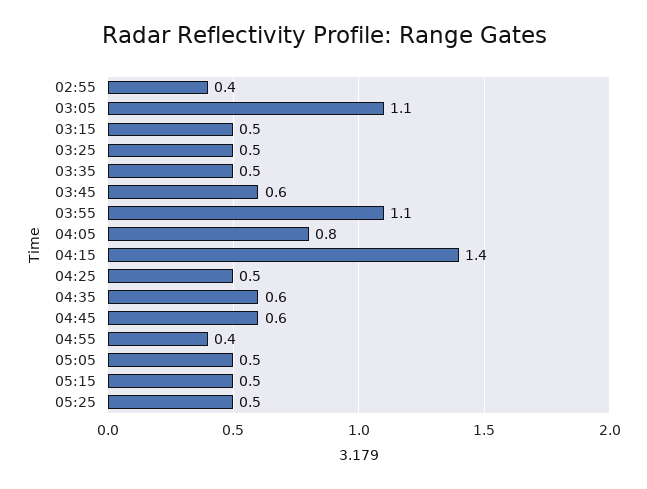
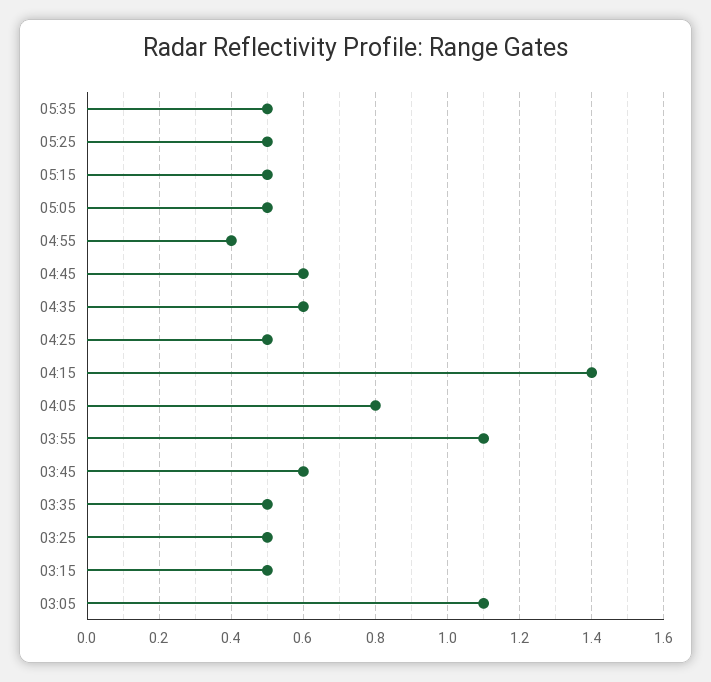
02:55: 0.4 -> none
05:35: none -> 0.5

